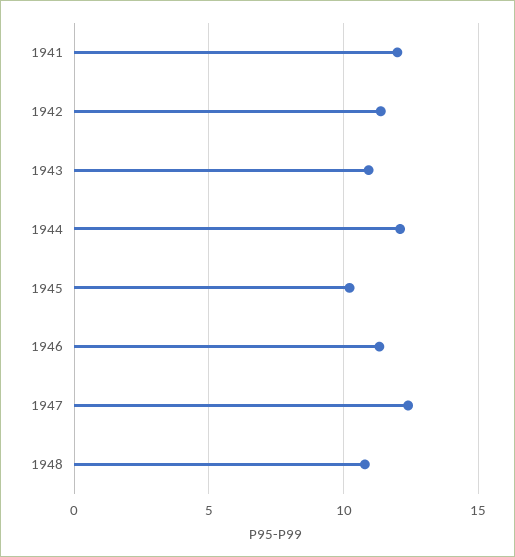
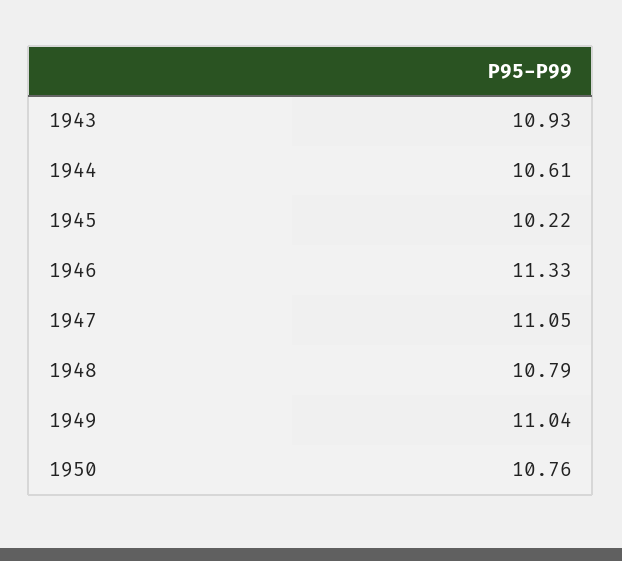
1941: 12 -> none
1942: 11.5 -> none
1944: 12 -> 10.61
1947: 12.5 -> 11.05
1949: none -> 11.04
1950: none -> 10.76

